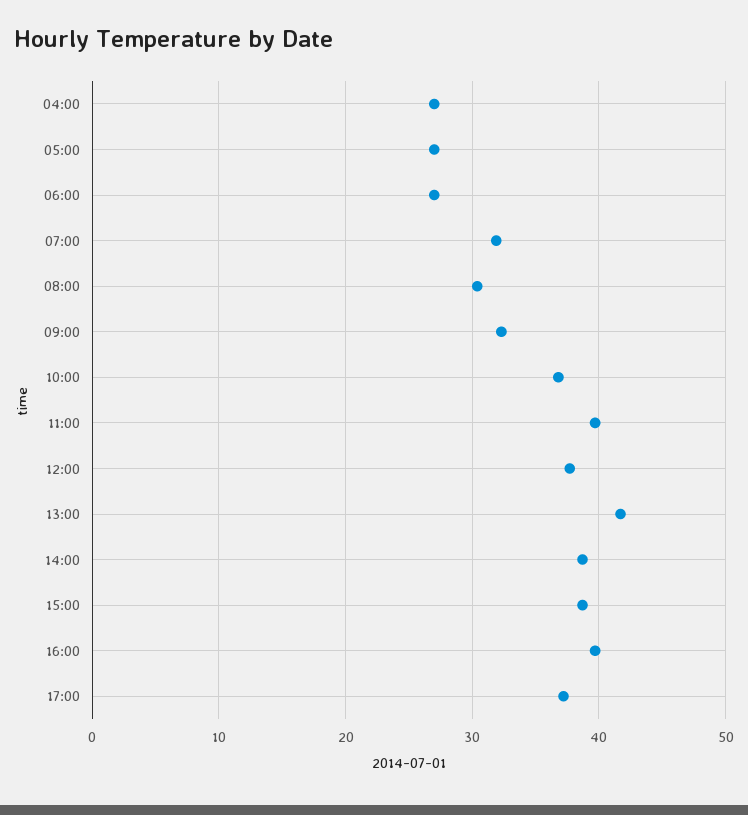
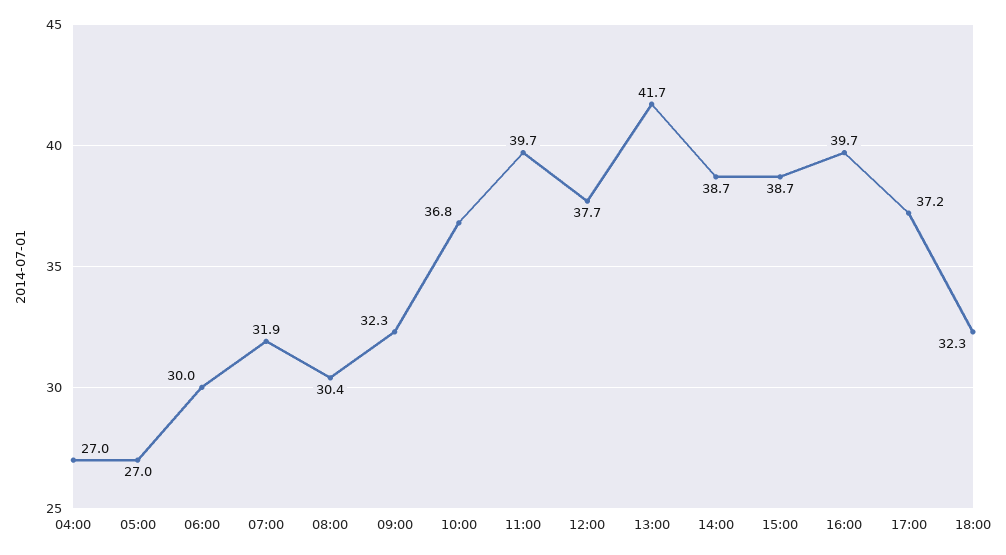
06:00: 27 -> 30
18:00: none -> 32.3

